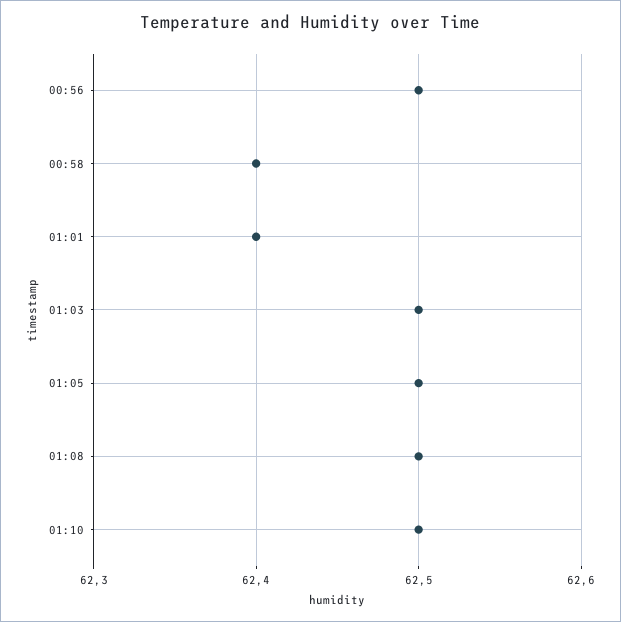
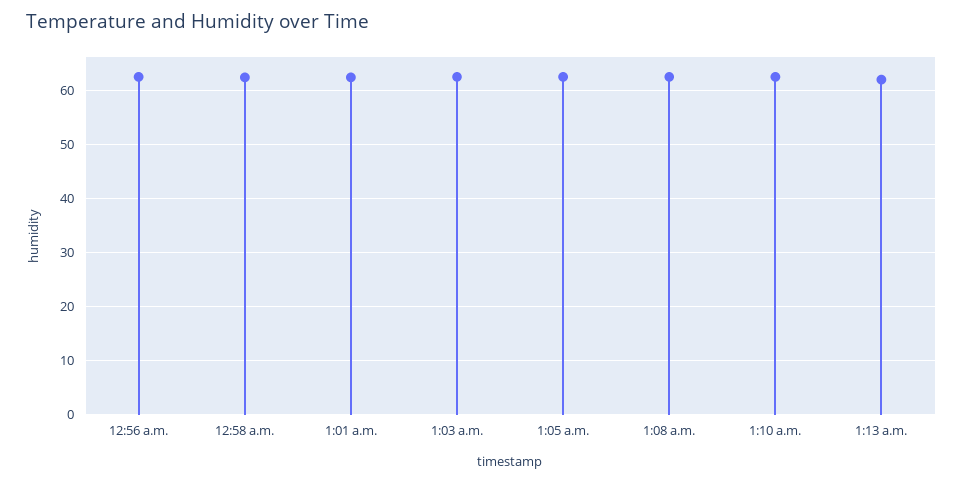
1:13 a.m.: none -> 62

